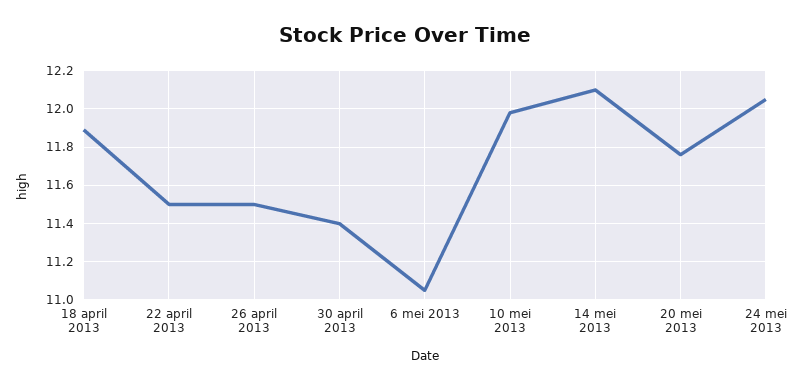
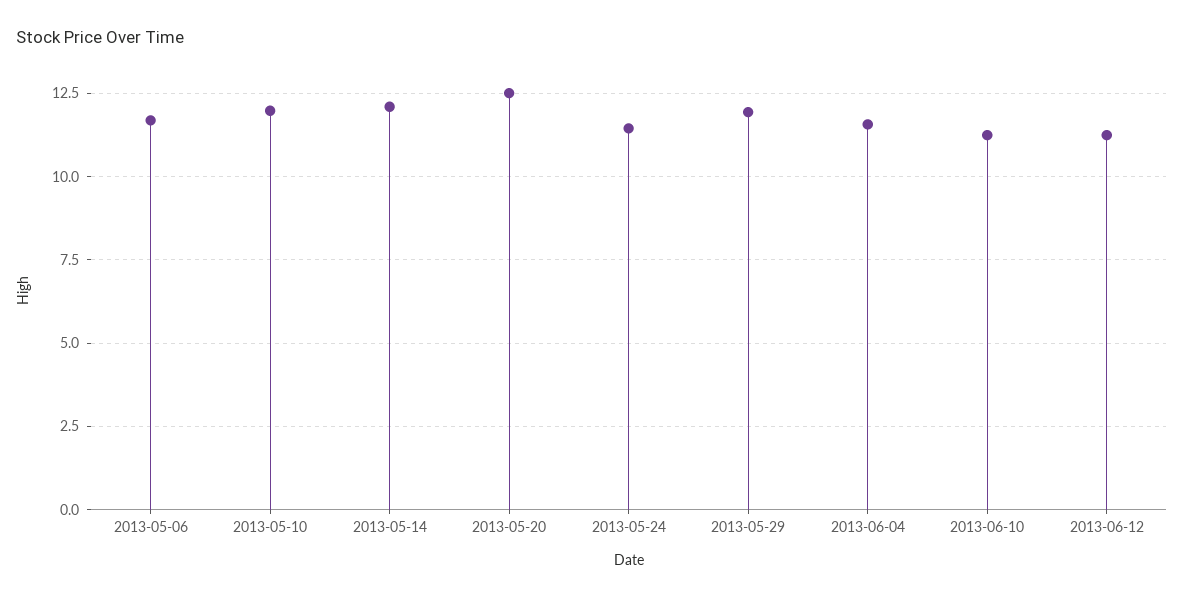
18 april 2013: 11.9 -> none
22 april 2013: 11.5 -> none
26 april 2013: 11.5 -> none
30 april 2013: 11.4 -> none
6 mei 2013: 11.05 -> 11.75
20 mei 2013: 11.75 -> 12.5
24 mei 2013: 12.05 -> 11.5
2013-05-29: none -> 12
2013-06-04: none -> 11.5
2013-06-10: none -> 11.25
2013-06-12: none -> 11.25

